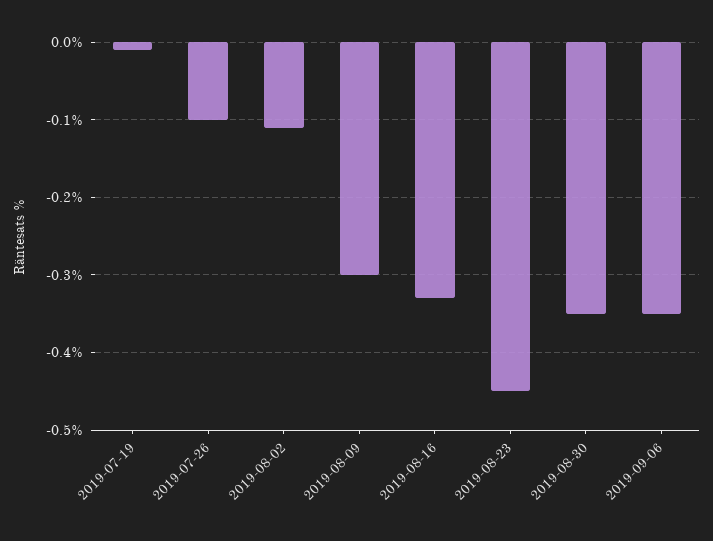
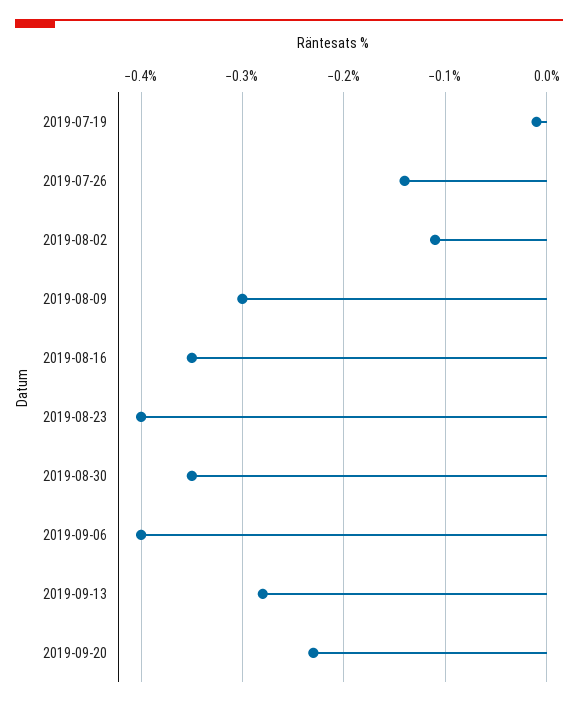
2019-07-26: -0.1 -> -0.14
2019-08-16: -0.33 -> -0.35
2019-08-23: -0.45 -> -0.4
2019-09-06: -0.35 -> -0.4
2019-09-13: none -> -0.28
2019-09-20: none -> -0.23

